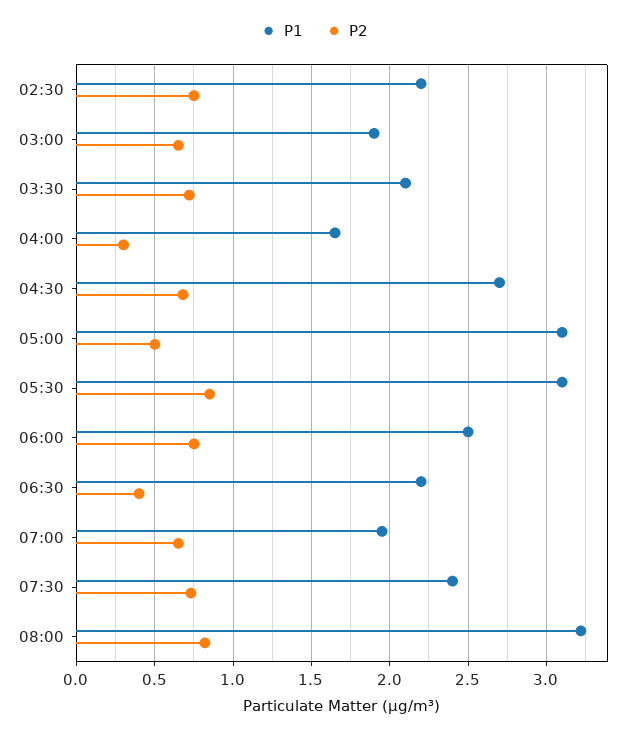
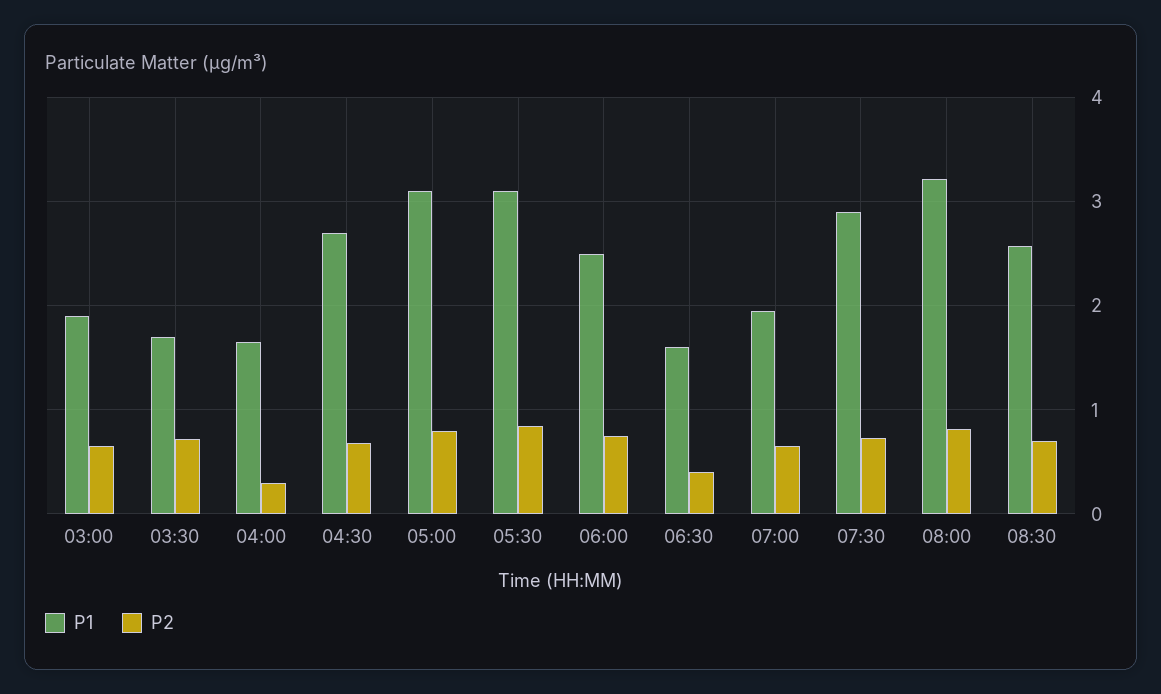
P1, 02:30: 2.2 -> none
P2, 02:30: 0.75 -> none
P1, 03:30: 2.1 -> 1.7
P2, 05:00: 0.5 -> 0.8
P1, 06:30: 2.2 -> 1.6
P1, 07:30: 2.4 -> 2.9
P1, 08:30: none -> 2.6
P2, 08:30: none -> 0.7

